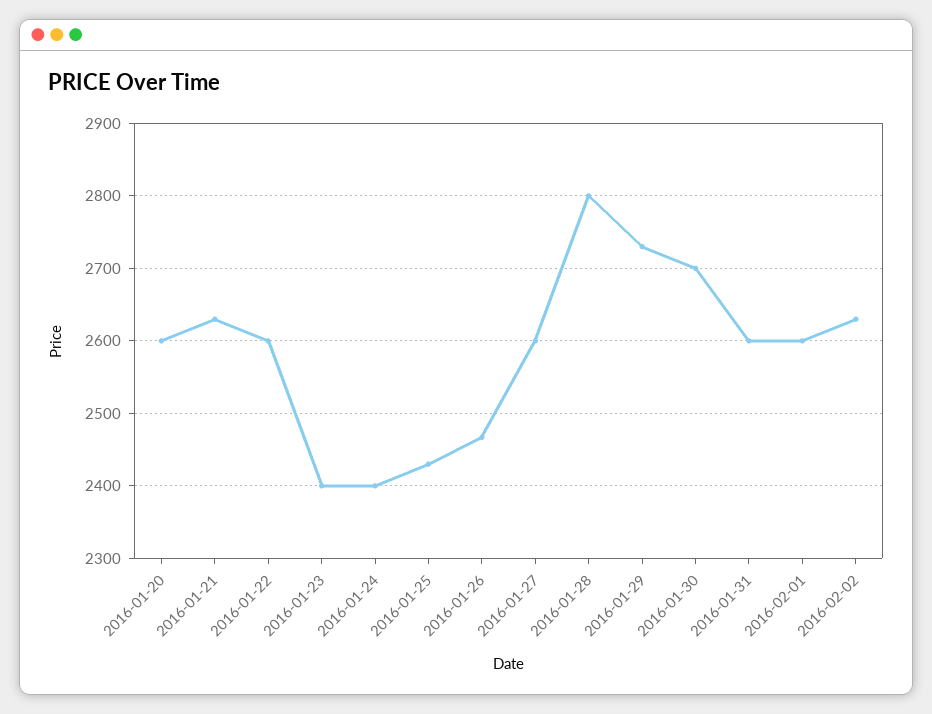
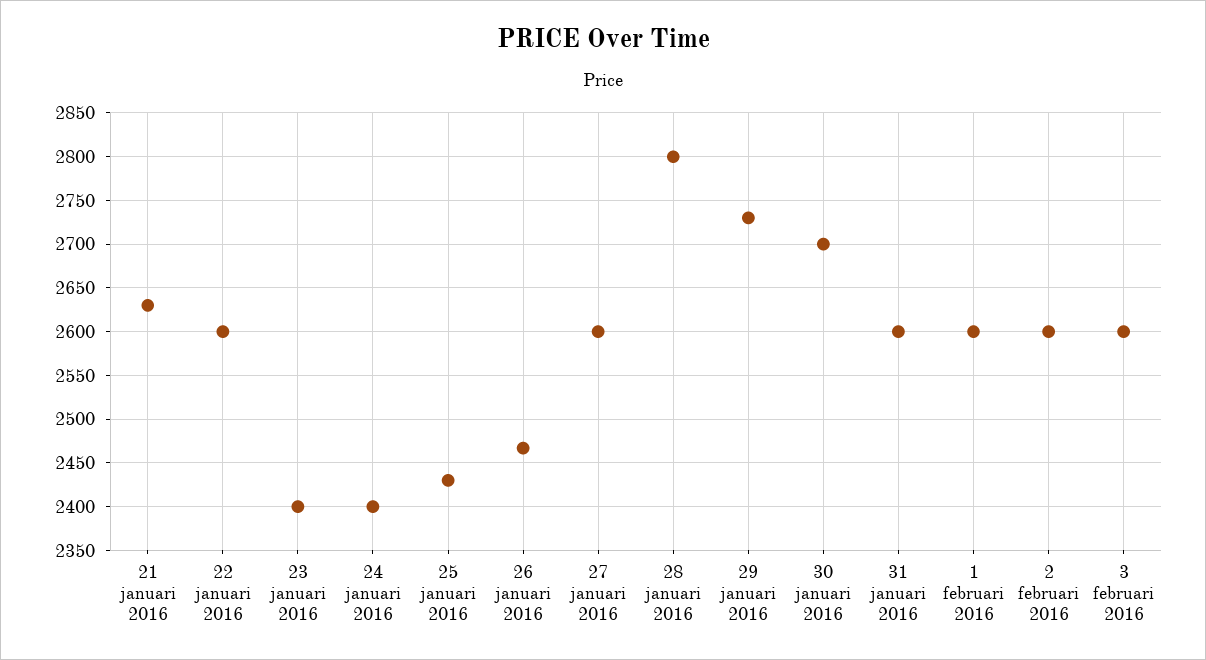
2016-01-20: 2600 -> none
2016-02-02: 2630 -> 2600
3 februari 2016: none -> 2600

